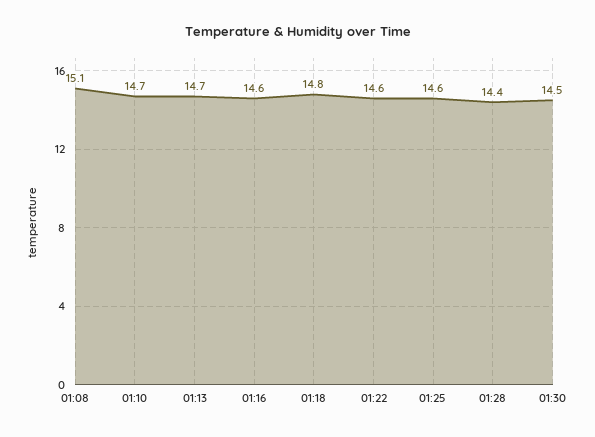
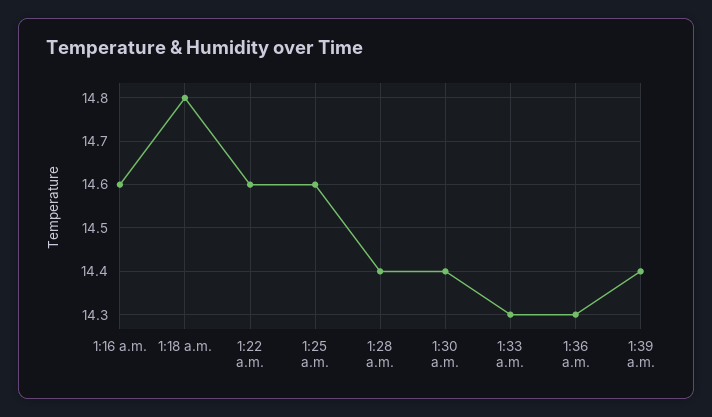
01:08: 15.1 -> none
01:10: 14.7 -> none
01:13: 14.7 -> none
01:30: 14.5 -> 14.4
1:33 a.m.: none -> 14.3
1:36 a.m.: none -> 14.3
1:39 a.m.: none -> 14.4

